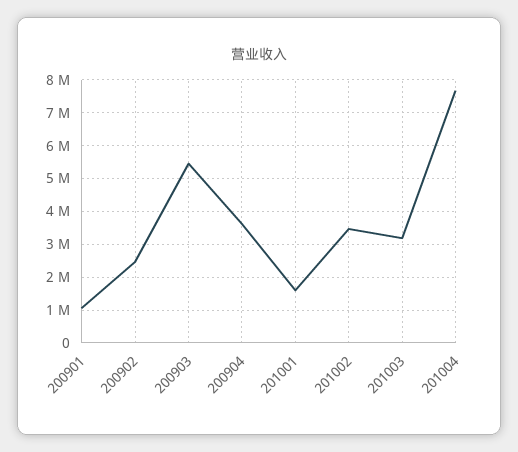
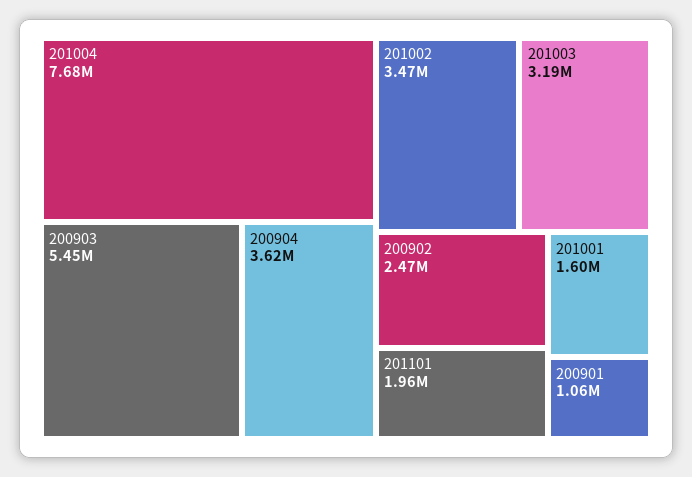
201101: none -> 1960000

